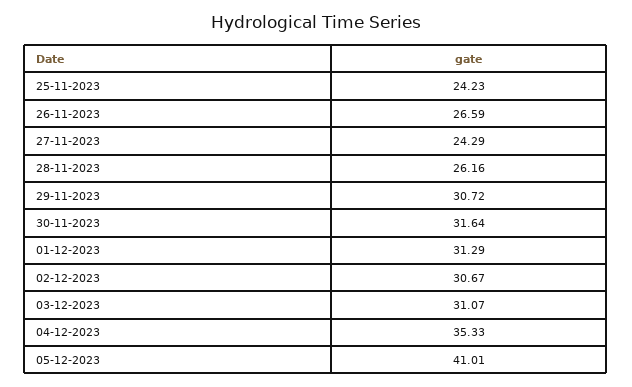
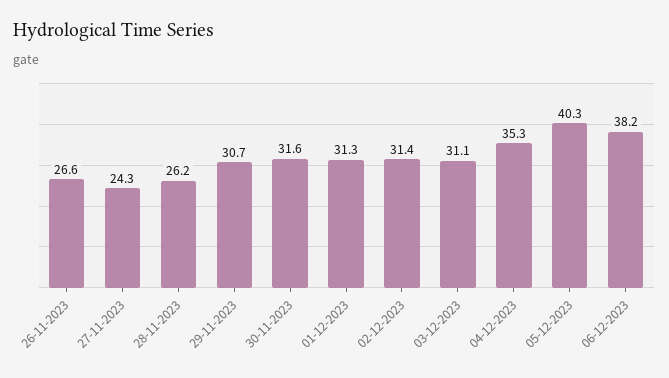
25-11-2023: 24.23 -> none
02-12-2023: 30.67 -> 31.4
05-12-2023: 41.01 -> 40.3
06-12-2023: none -> 38.2

